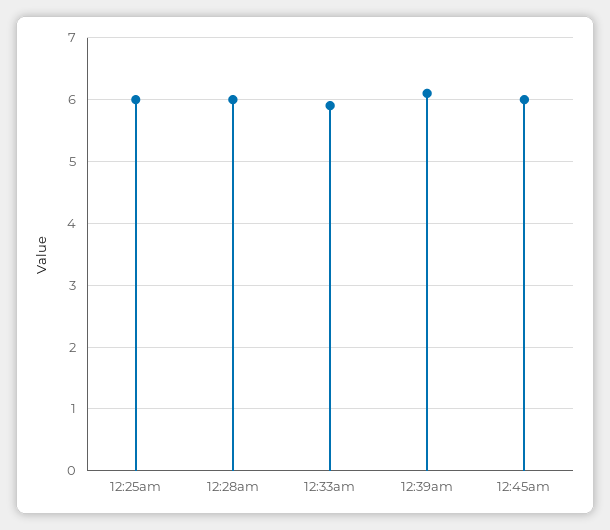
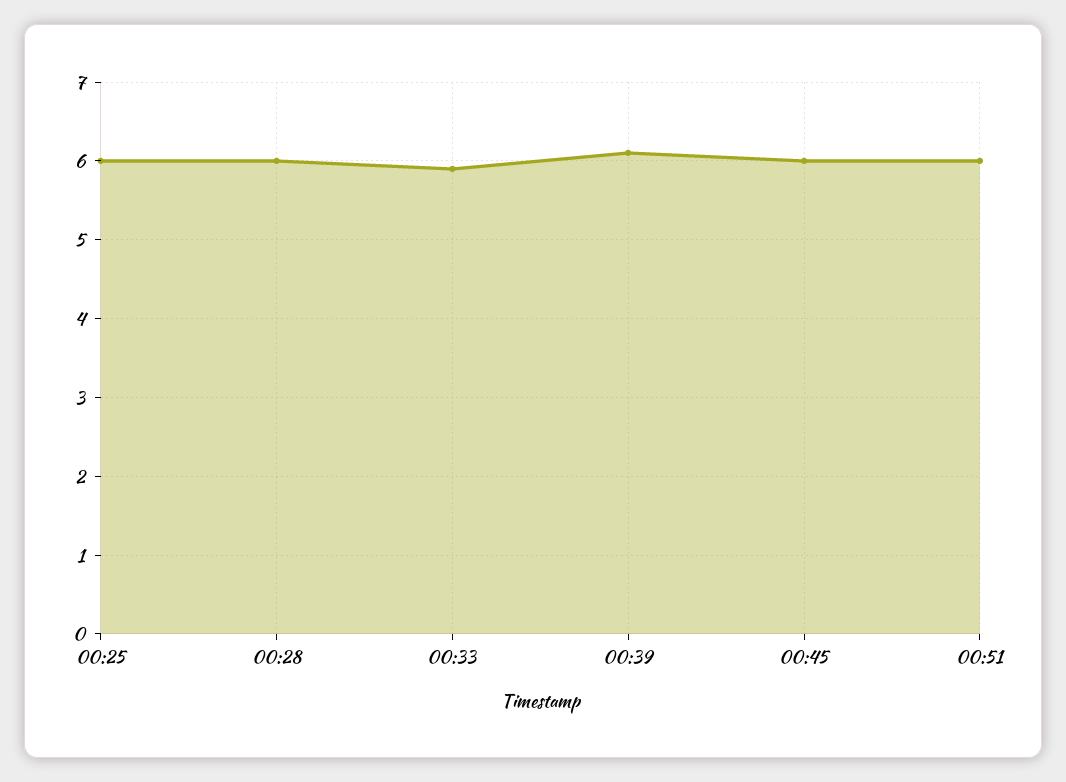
00:51: none -> 6

